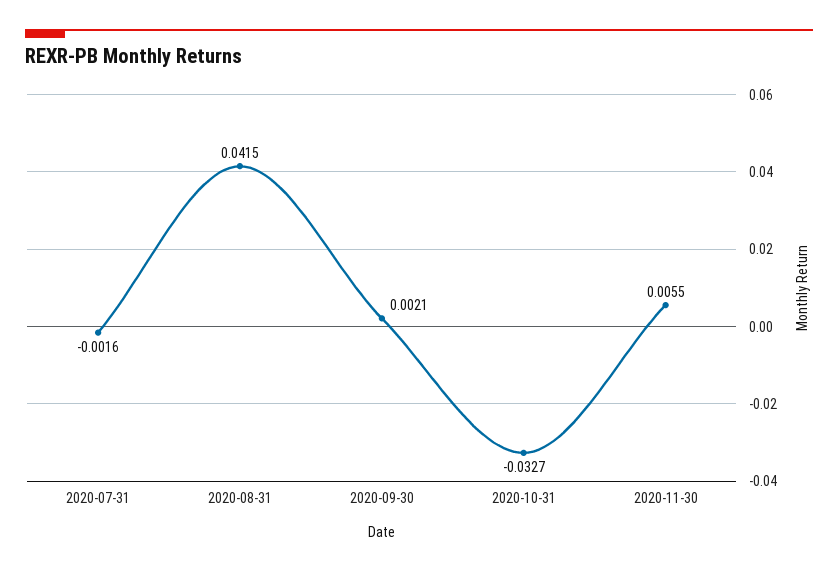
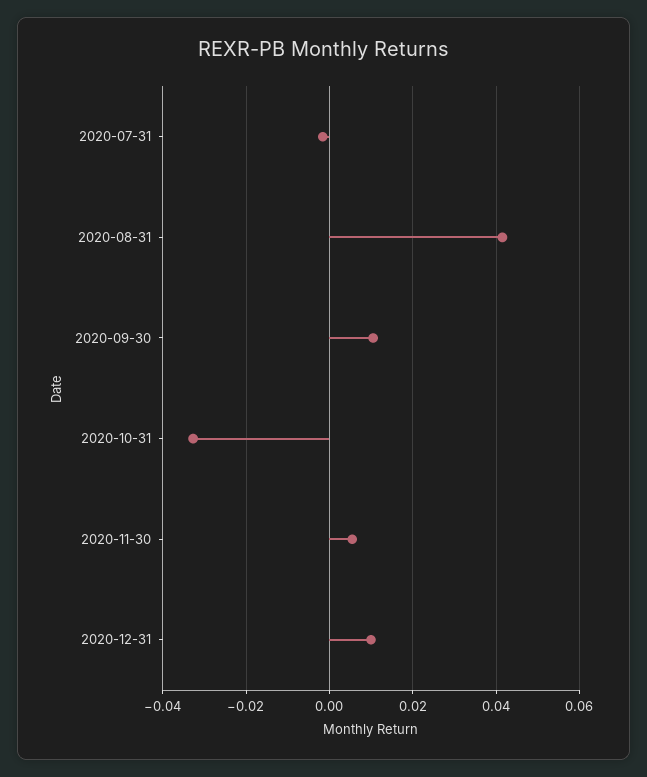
2020-09-30: 0.0021 -> 0.01
2020-12-31: none -> 0.01

